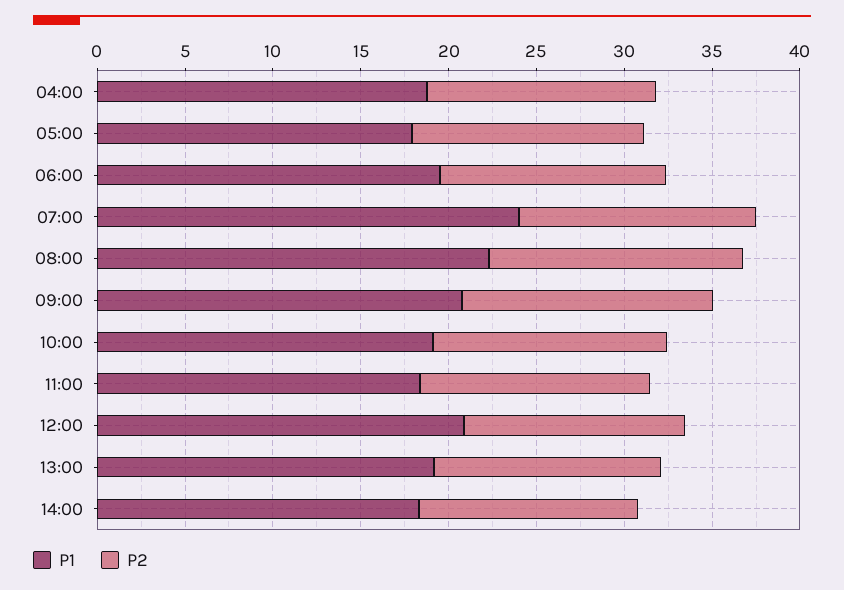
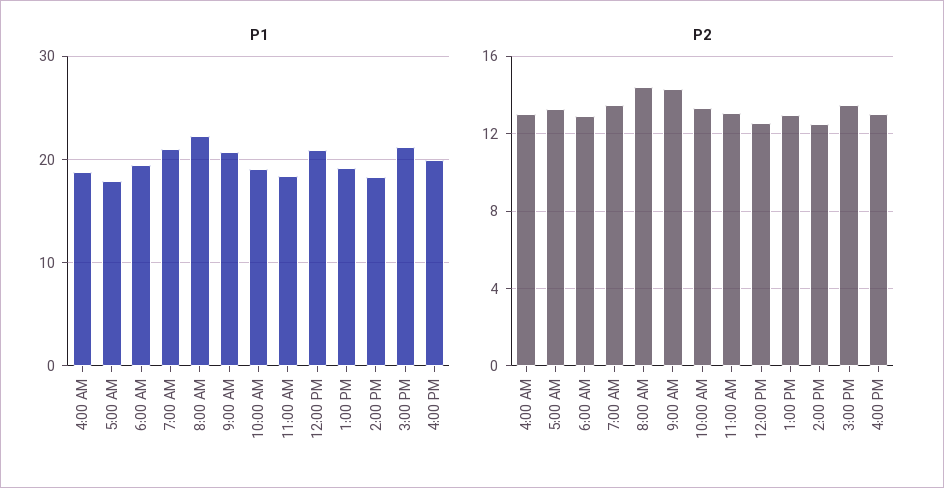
P1, 07:00: 24 -> 21
P1, 3:00 PM: none -> 21
P1, 4:00 PM: none -> 20
P2, 3:00 PM: none -> 13.5
P2, 4:00 PM: none -> 13

